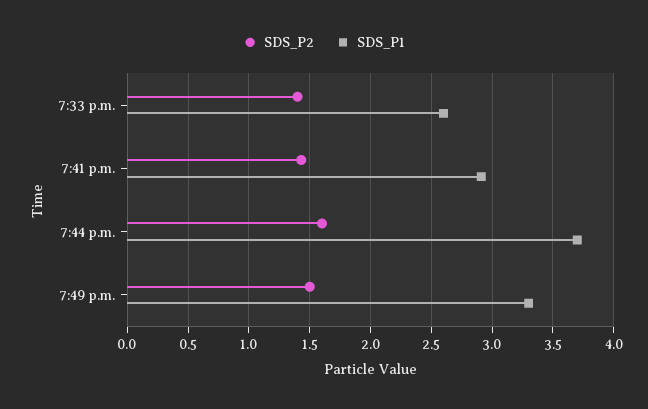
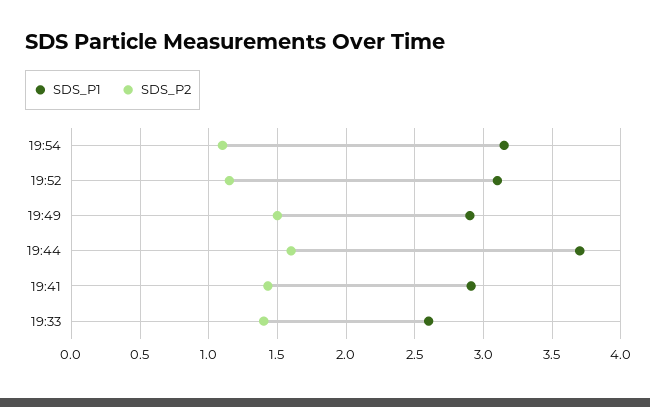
SDS_P1, 7:49 p.m.: 3.3 -> 2.9
SDS_P1, 19:54: none -> 3.15
SDS_P2, 19:54: none -> 1.1
SDS_P1, 19:52: none -> 3.1
SDS_P2, 19:52: none -> 1.15

